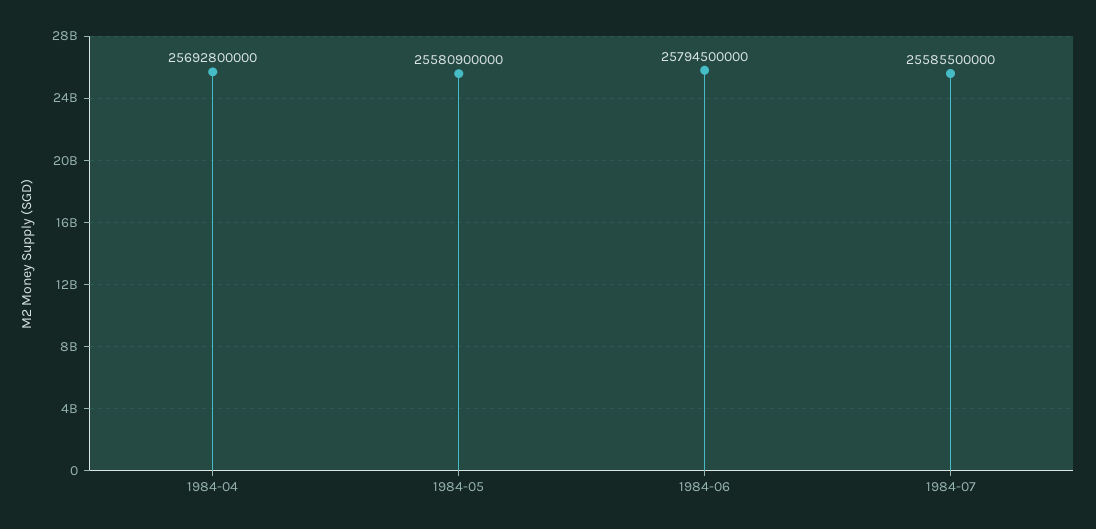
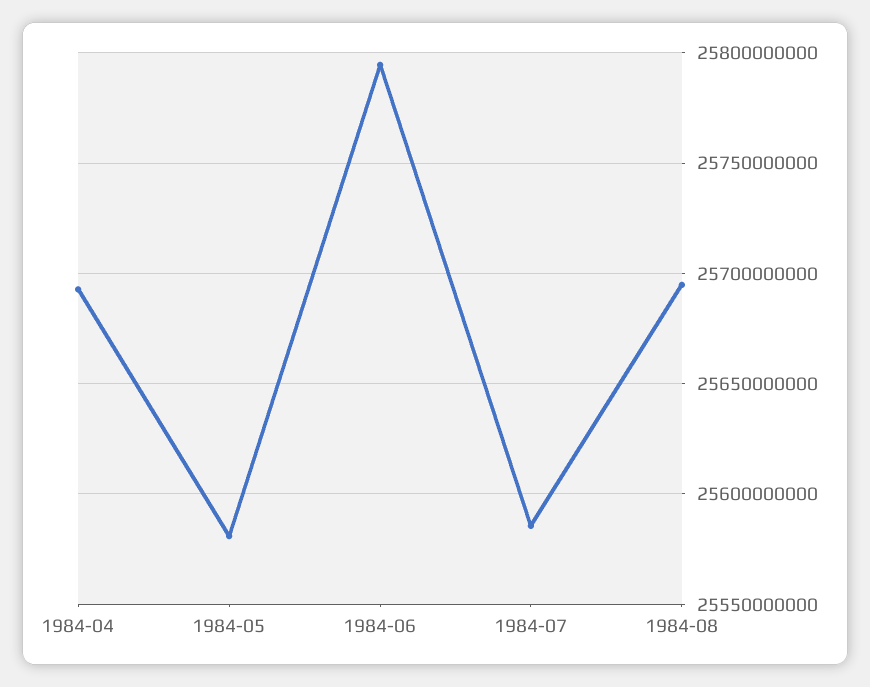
1984-08: none -> 25695000000

